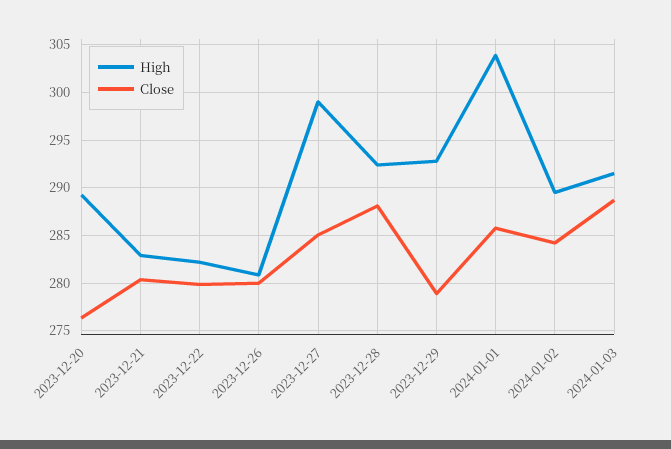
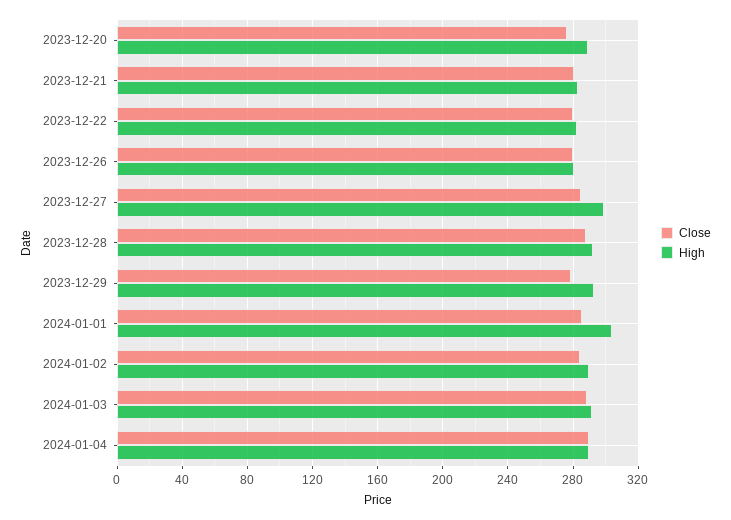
Close, 2024-01-04: none -> 290
High, 2024-01-04: none -> 290

